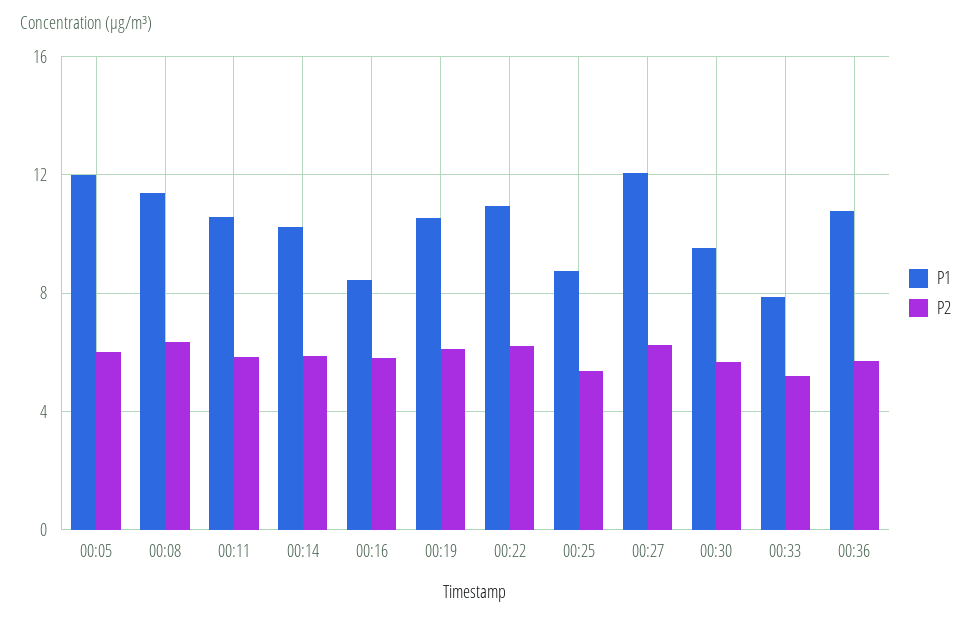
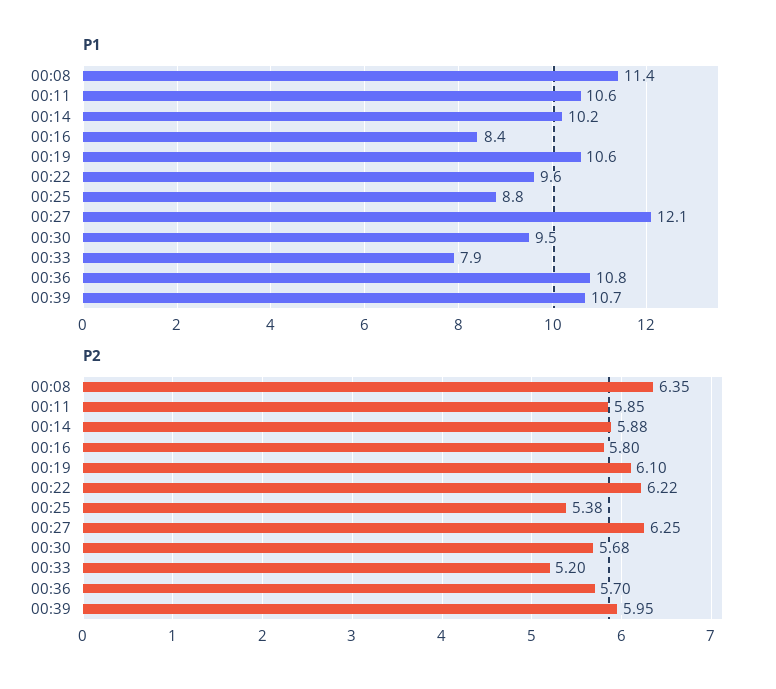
P1, 00:05: 12 -> none
P2, 00:05: 6 -> none
P1, 00:22: 11 -> 9.6
P1, 00:39: none -> 10.7
P2, 00:39: none -> 5.95

